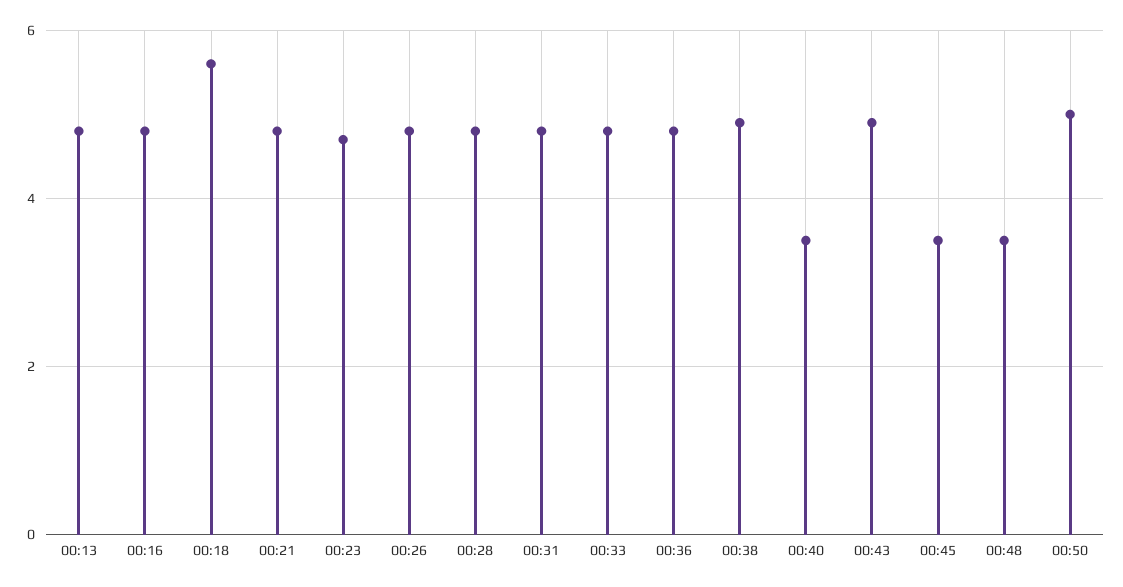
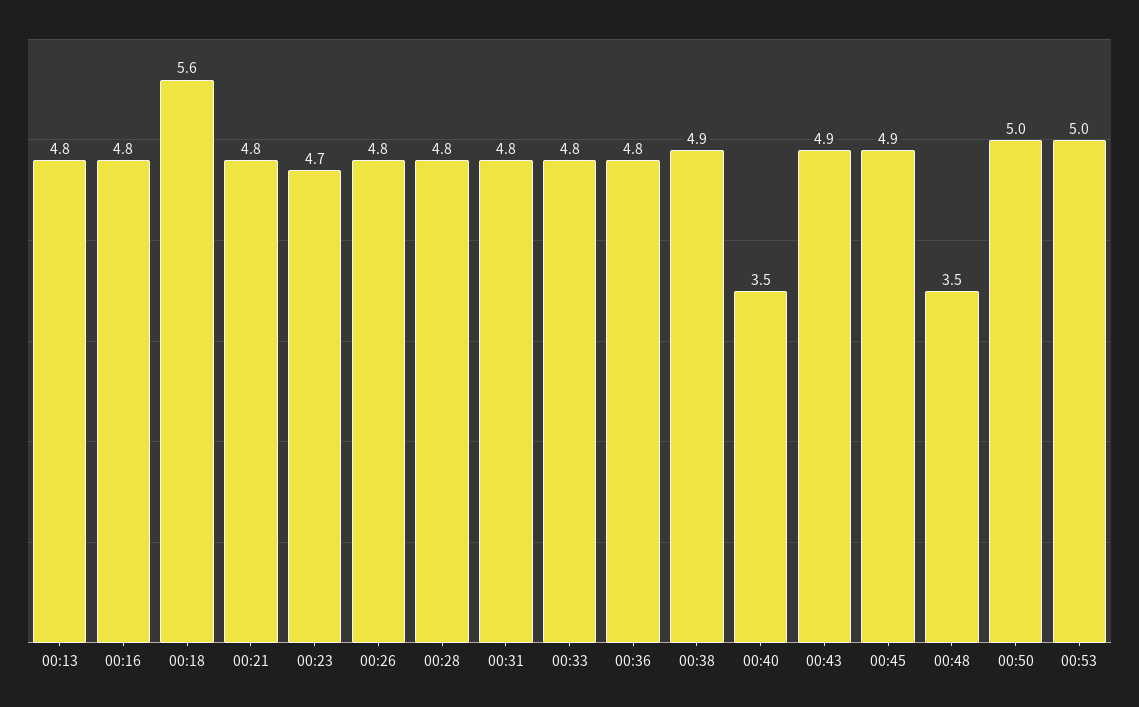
00:45: 3.5 -> 4.9
00:53: none -> 5

